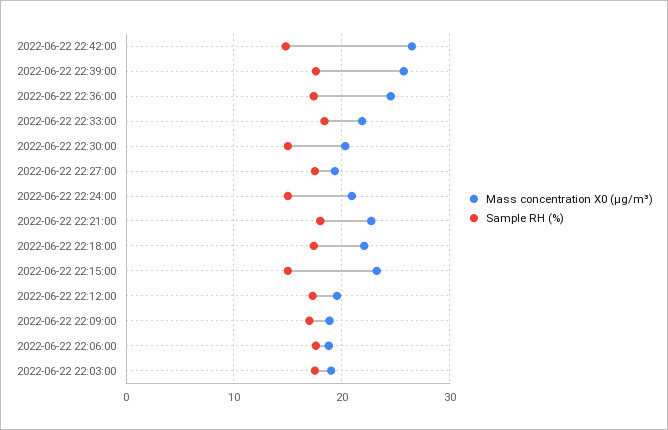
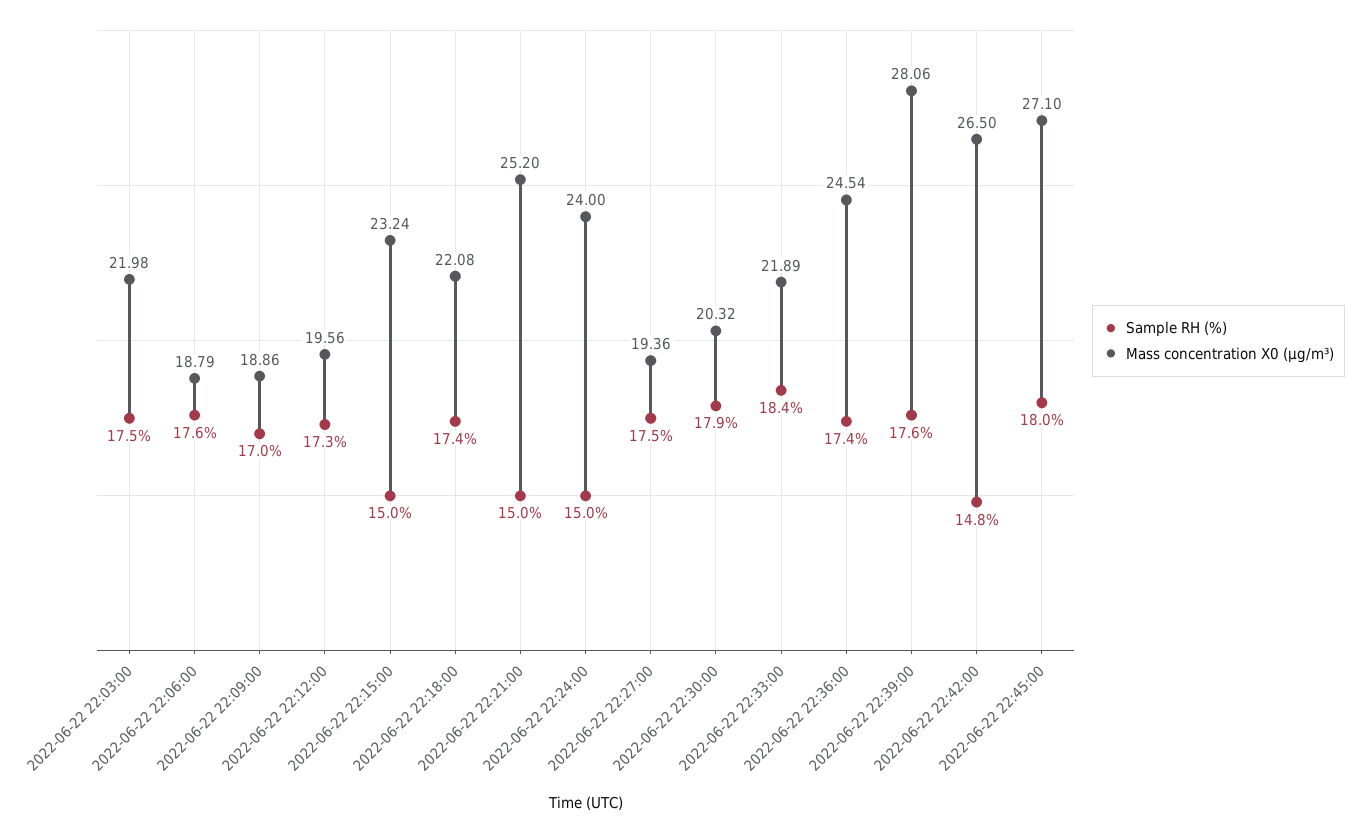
Mass concentration X0 (μg/m³), 2022-06-22 22:39:00: 26 -> 28.06
Sample RH (%), 2022-06-22 22:30:00: 15 -> 17.9
Mass concentration X0 (μg/m³), 2022-06-22 22:24:00: 21 -> 24
Mass concentration X0 (μg/m³), 2022-06-22 22:21:00: 23 -> 25.2
Sample RH (%), 2022-06-22 22:21:00: 18 -> 15
Mass concentration X0 (μg/m³), 2022-06-22 22:03:00: 19 -> 21.98
Sample RH (%), 2022-06-22 22:45:00: none -> 18
Mass concentration X0 (μg/m³), 2022-06-22 22:45:00: none -> 27.1

